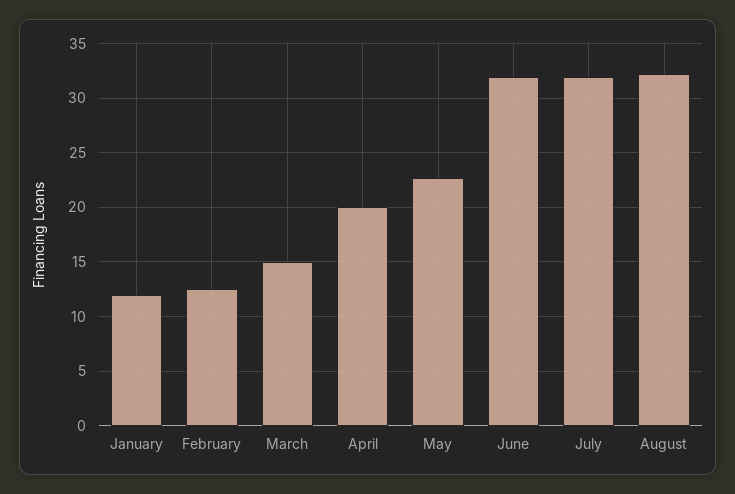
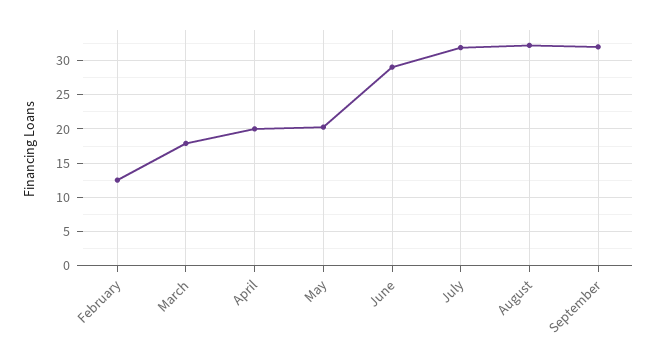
January: 12 -> none
March: 15 -> 18
May: 23 -> 20
June: 32 -> 29
September: none -> 32

